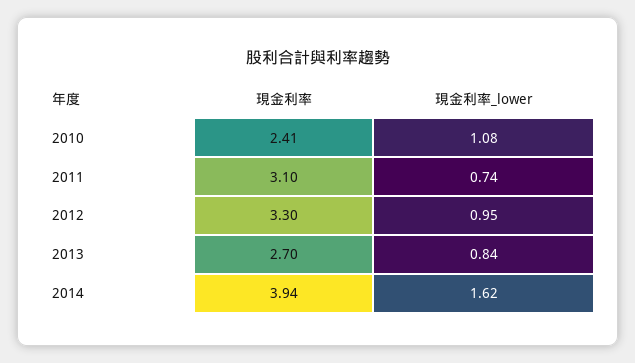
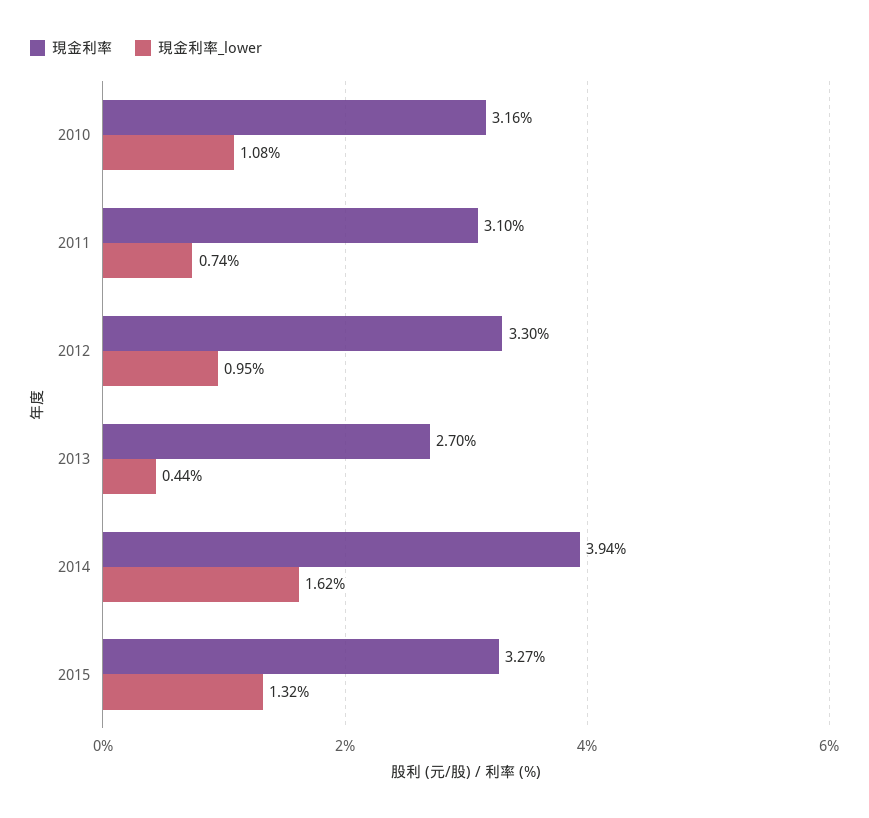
現金利率, 2010: 2.41 -> 3.16
現金利率_lower, 2013: 0.84 -> 0.44
現金利率, 2015: none -> 3.27
現金利率_lower, 2015: none -> 1.32

